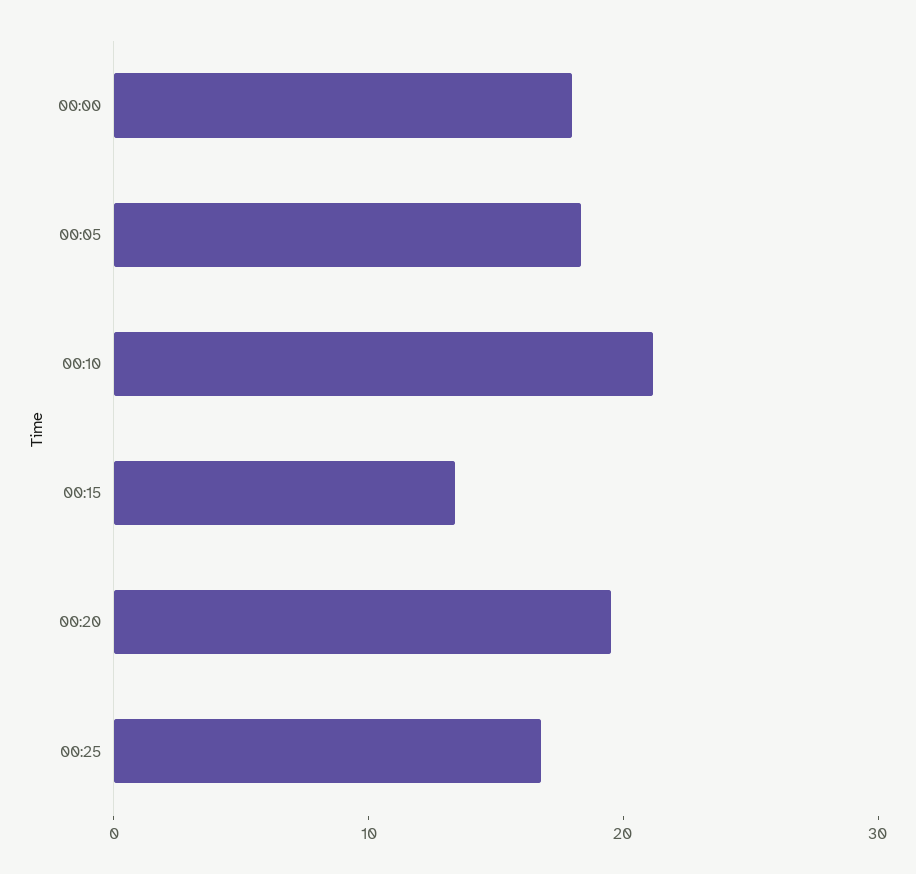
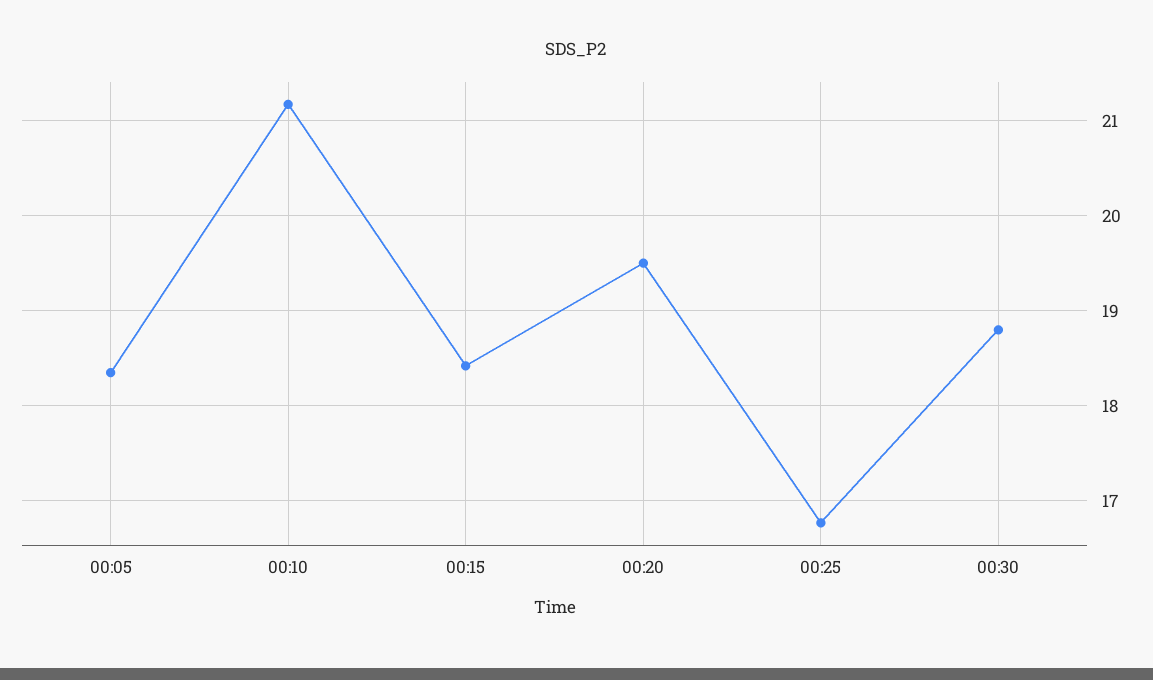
00:00: 18 -> none
00:15: 14 -> 18.4
00:30: none -> 18.8

